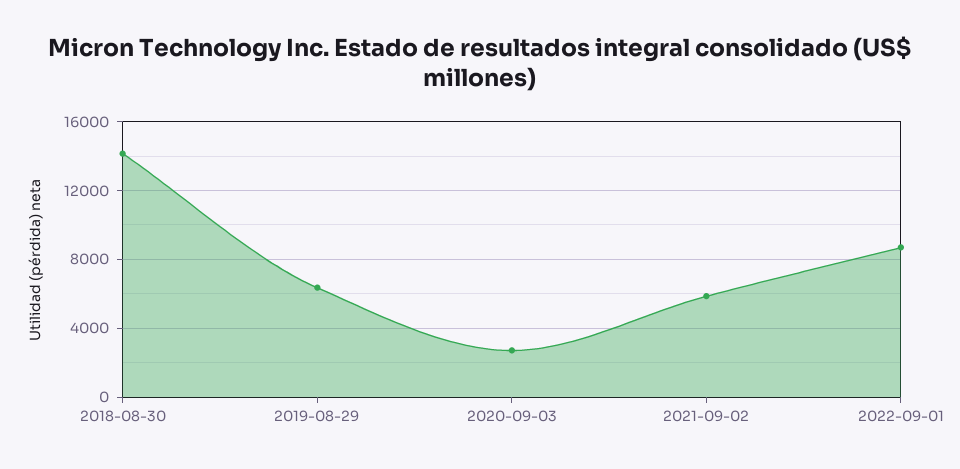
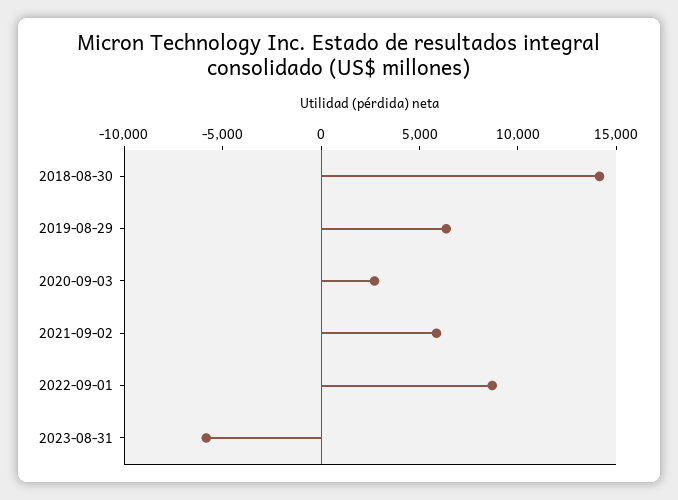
2023-08-31: none -> -6000

